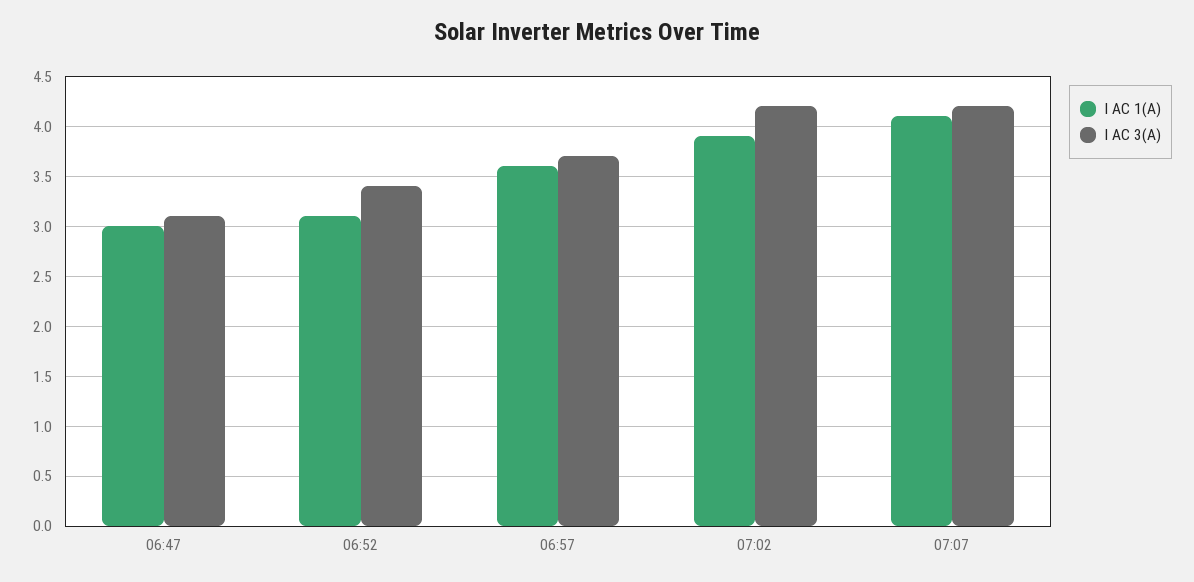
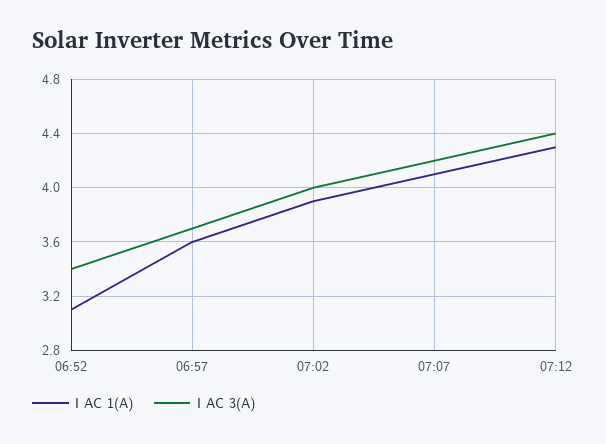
I AC 1(A), 06:47: 3 -> none
I AC 3(A), 06:47: 3.1 -> none
I AC 3(A), 07:02: 4.2 -> 4
I AC 1(A), 07:12: none -> 4.3
I AC 3(A), 07:12: none -> 4.4

